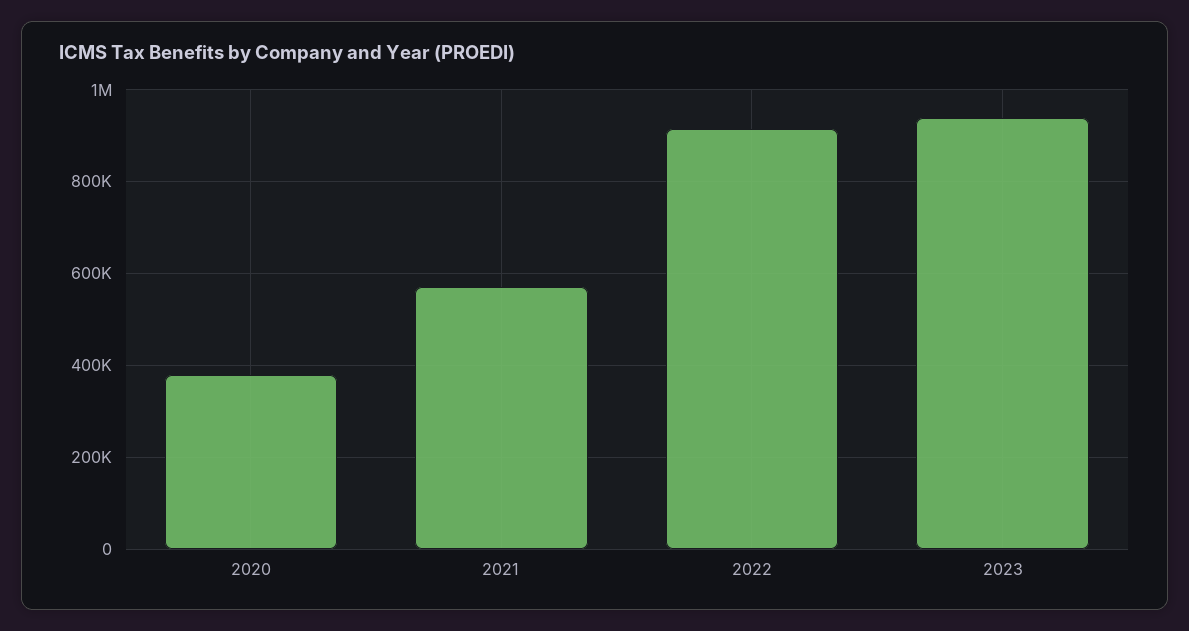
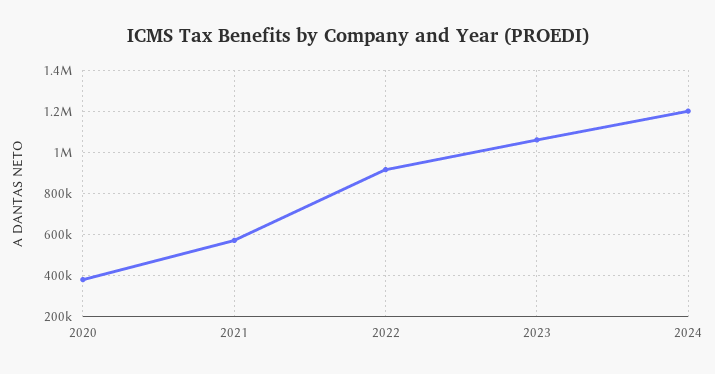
2023: 940000 -> 1050000
2024: none -> 1200000

